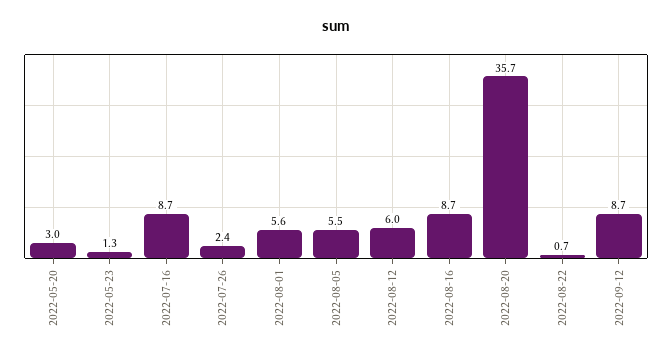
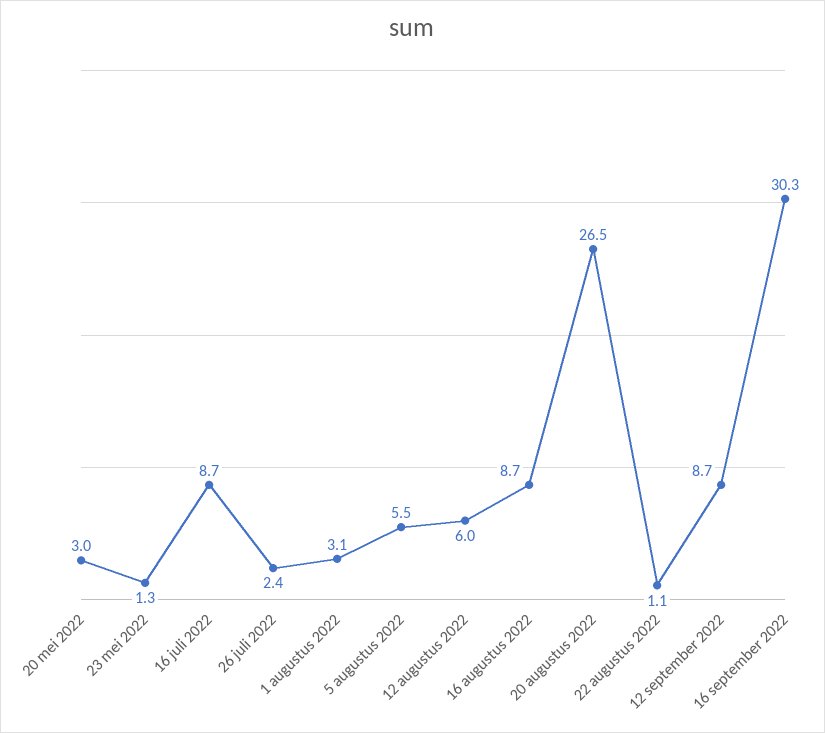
2022-08-01: 5.6 -> 3.1
2022-08-20: 35.7 -> 26.5
2022-08-22: 0.7 -> 1.1
16 september 2022: none -> 30.3

